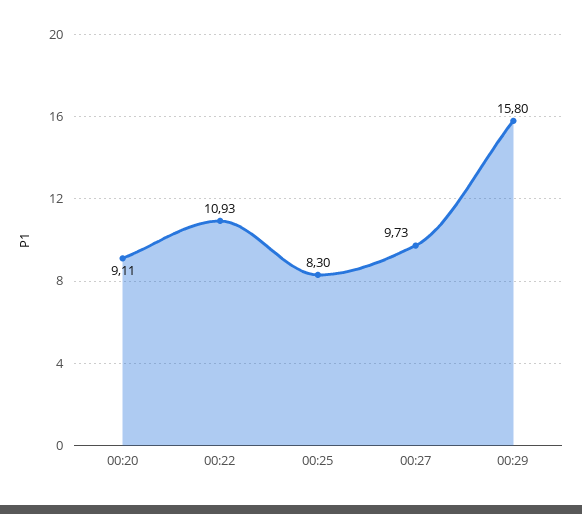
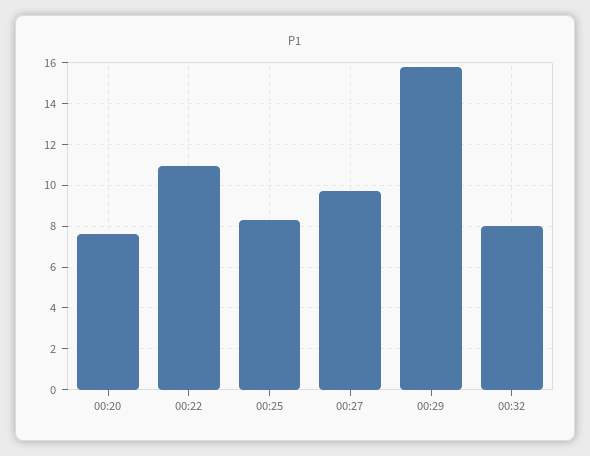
00:20: 9.11 -> 7.5
00:32: none -> 8

